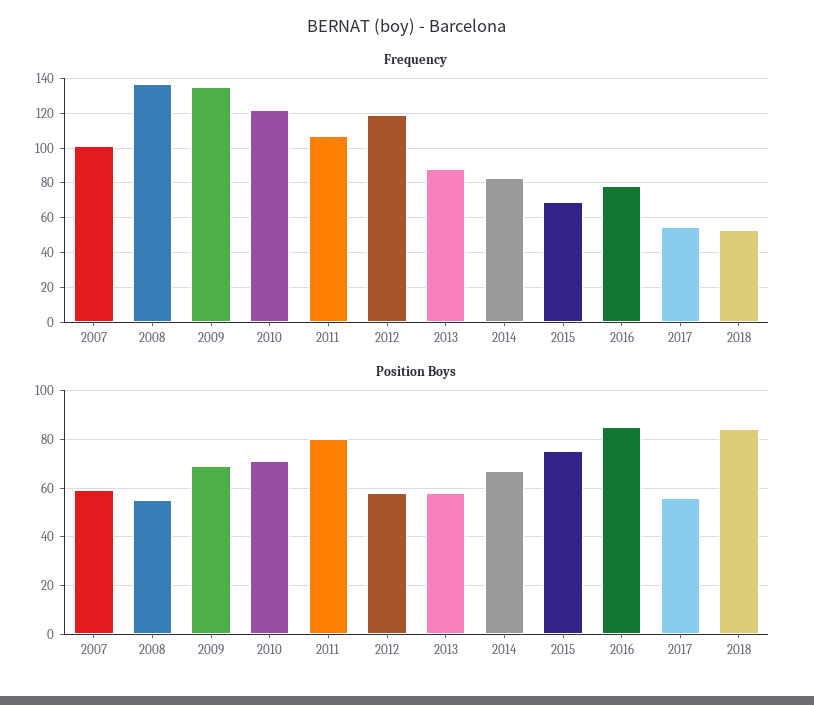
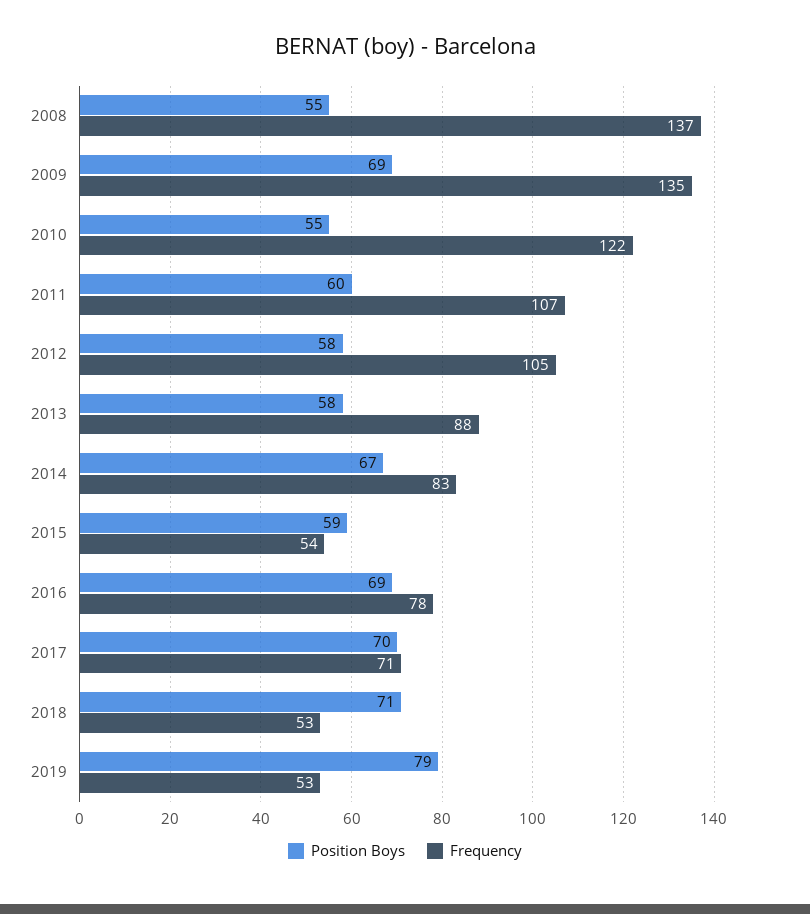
Frequency, 2007: 100 -> none
Frequency, 2012: 120 -> 105
Frequency, 2015: 70 -> 54
Frequency, 2017: 55 -> 71
Position Boys, 2007: 60 -> none
Position Boys, 2010: 70 -> 55
Position Boys, 2011: 80 -> 60
Position Boys, 2015: 75 -> 59
Position Boys, 2016: 85 -> 69
Position Boys, 2017: 55 -> 70
Position Boys, 2018: 85 -> 71
Position Boys, 2019: none -> 79
Frequency, 2019: none -> 53

